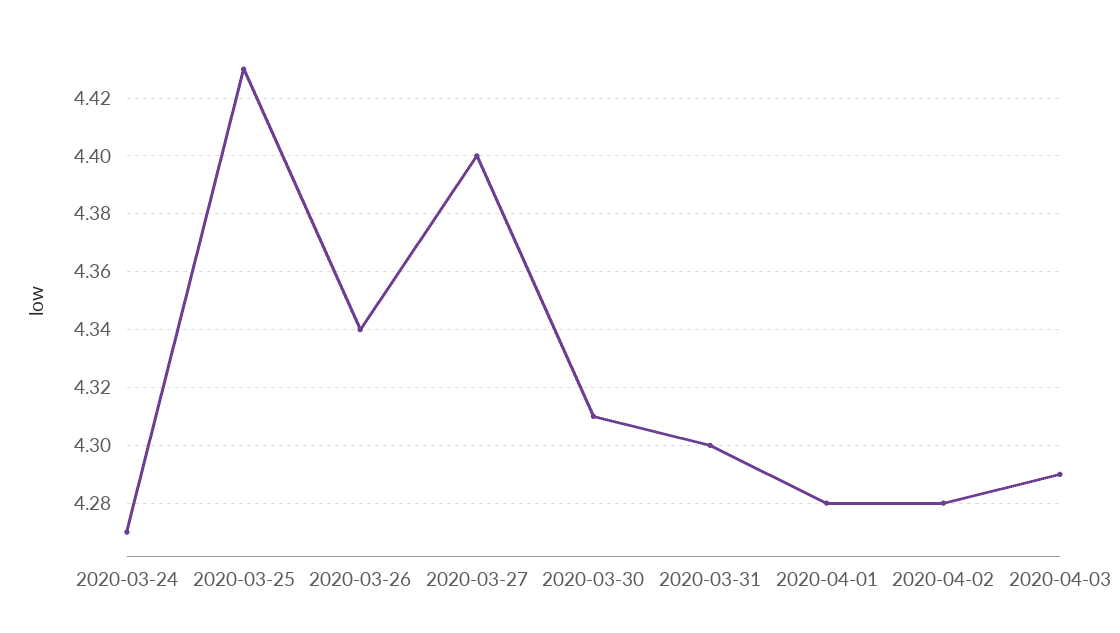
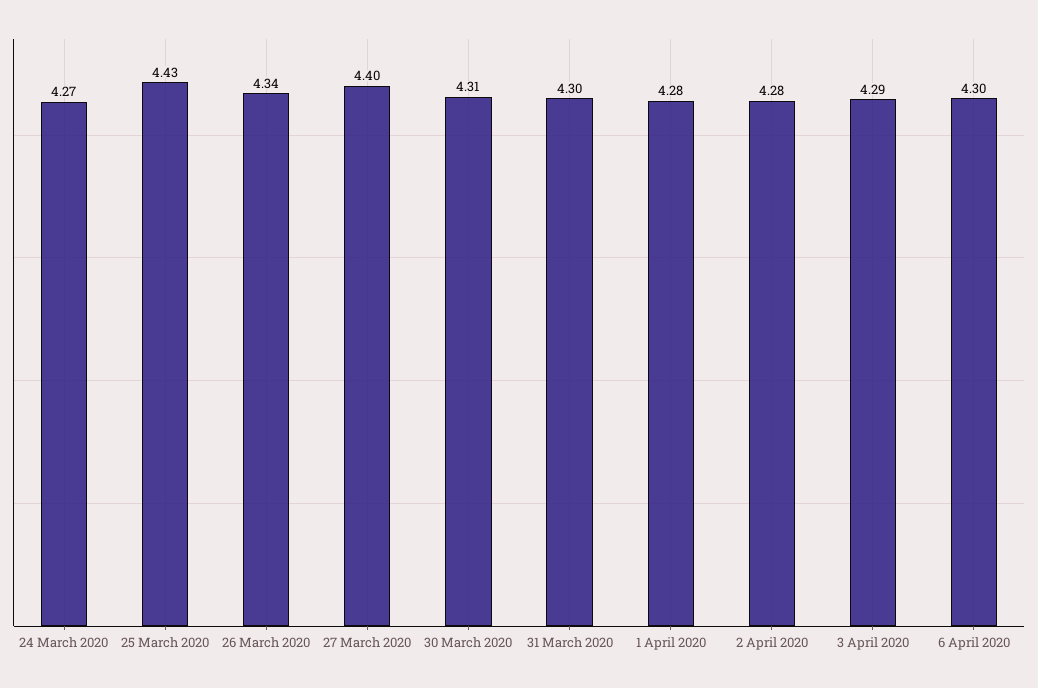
6 April 2020: none -> 4.3

